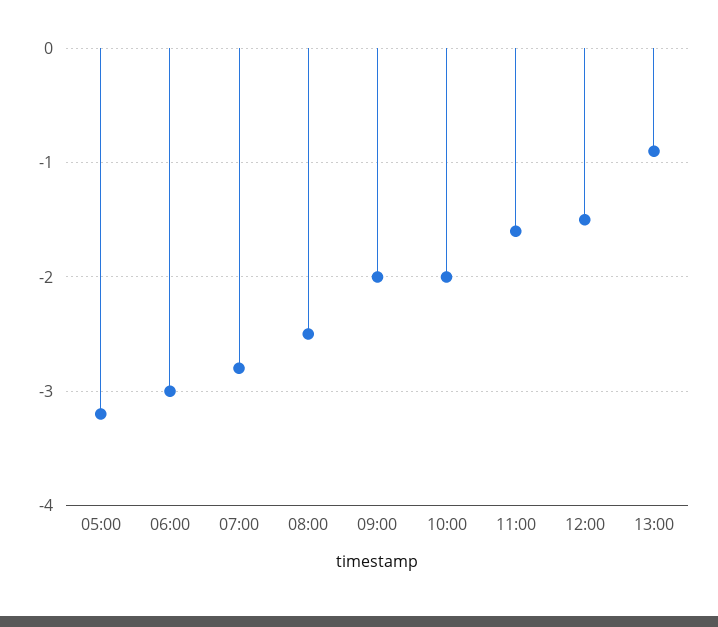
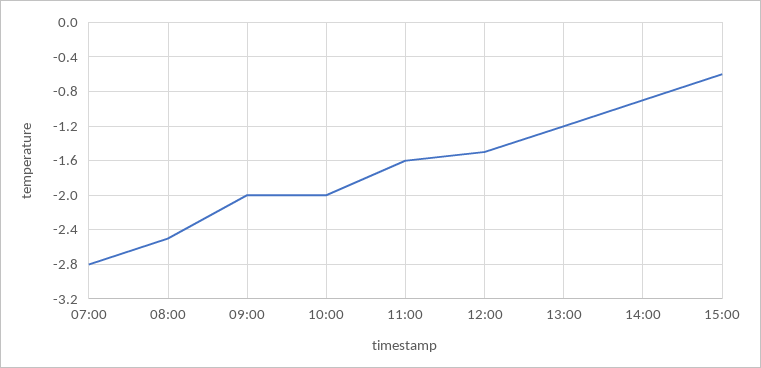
05:00: -3.2 -> none
06:00: -3 -> none
13:00: -0.9 -> -1.2
14:00: none -> -0.9
15:00: none -> -0.6

